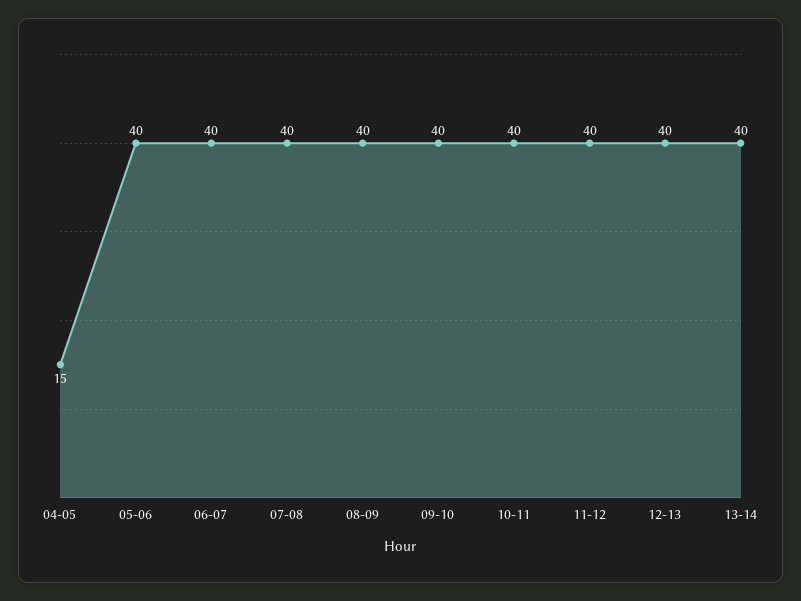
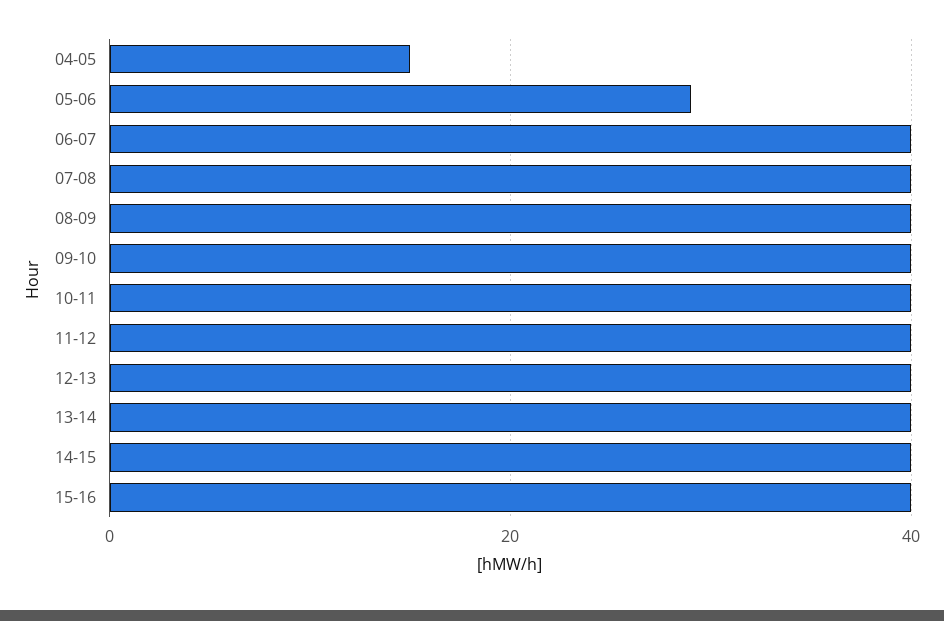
05-06: 40 -> 30
14-15: none -> 40
15-16: none -> 40

